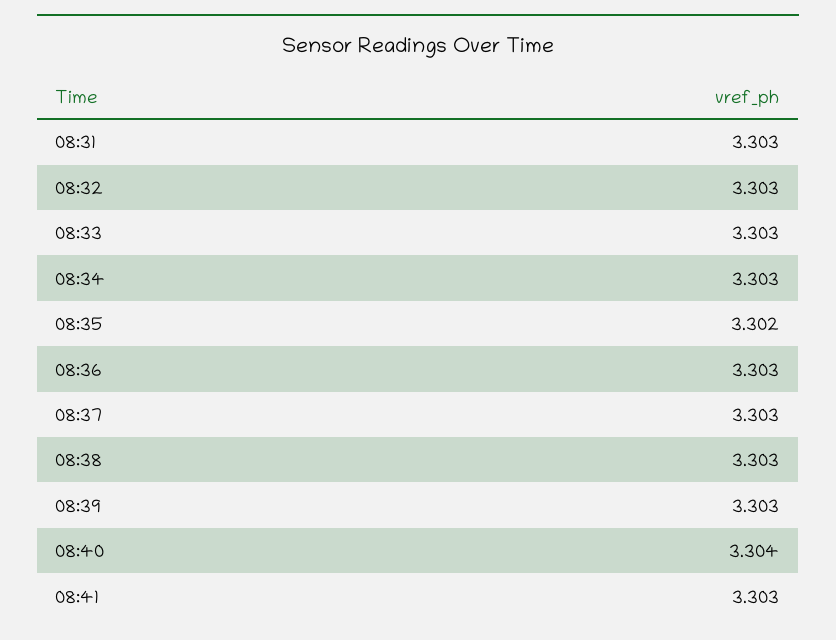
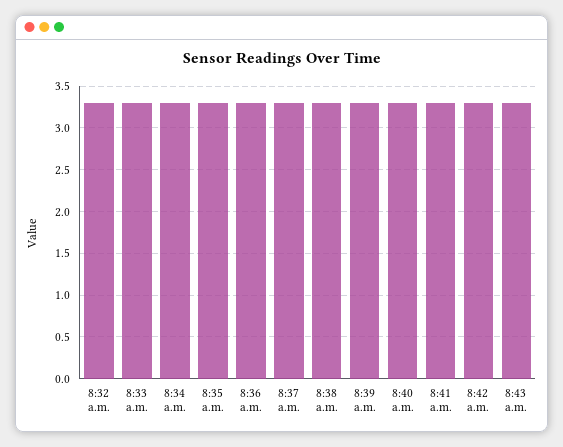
08:31: 3.303 -> none
8:42 a.m.: none -> 3.3
8:43 a.m.: none -> 3.3

